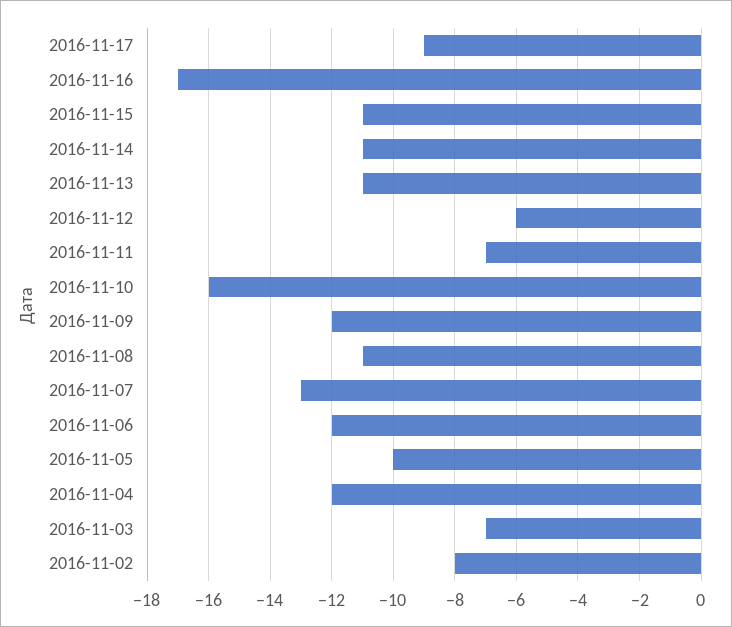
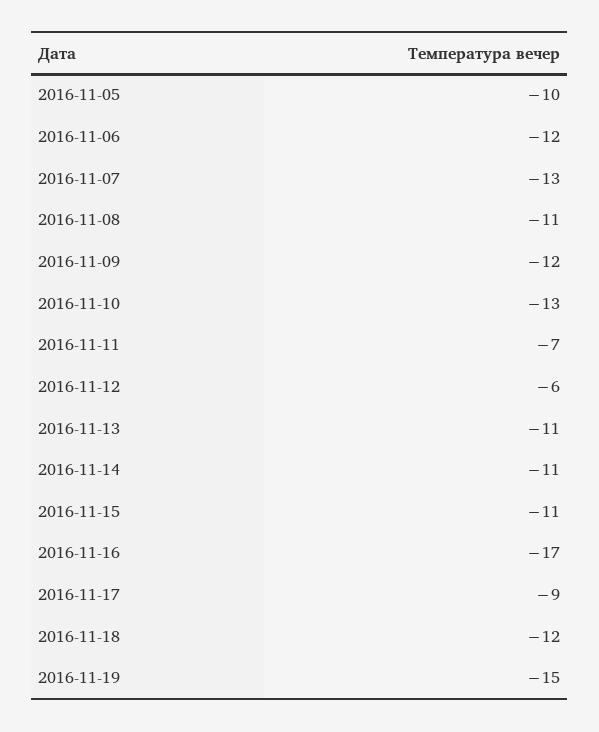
2016-11-10: -16 -> -13
2016-11-04: -12 -> none
2016-11-03: -7 -> none
2016-11-02: -8 -> none
2016-11-18: none -> -12
2016-11-19: none -> -15

